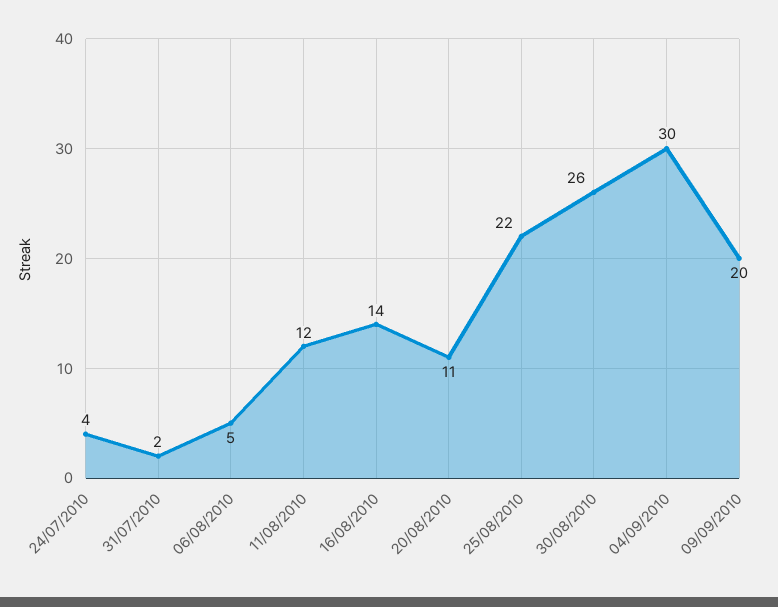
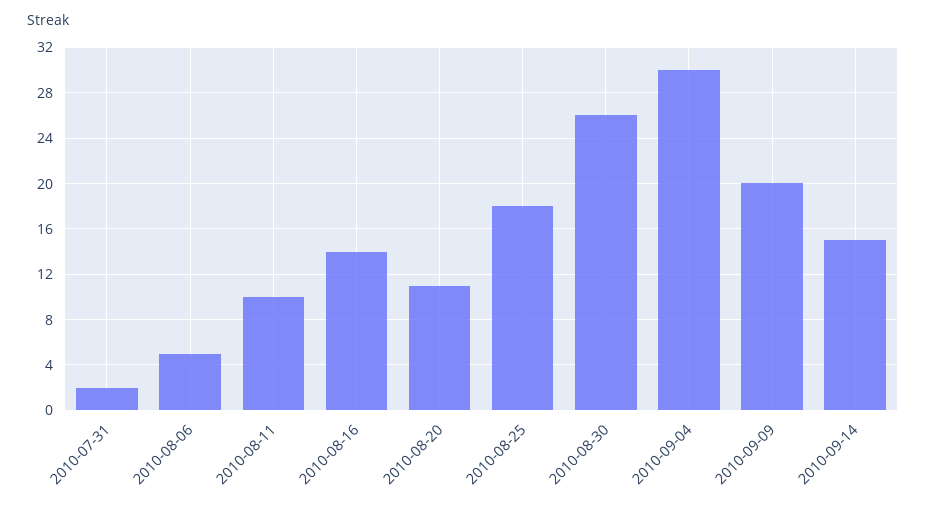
24/07/2010: 4 -> none
11/08/2010: 12 -> 10
25/08/2010: 22 -> 18
2010-09-14: none -> 15

